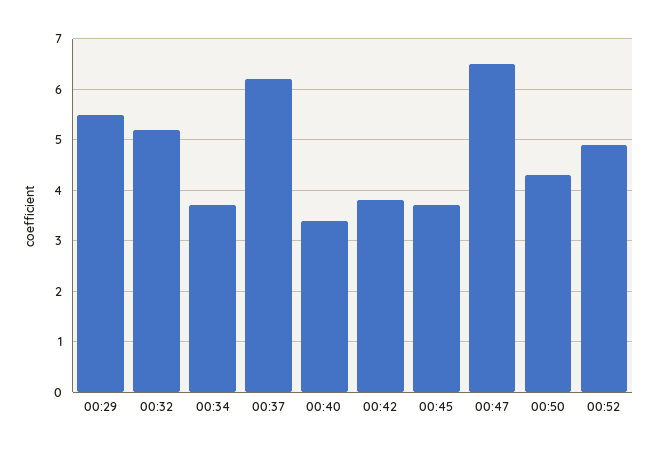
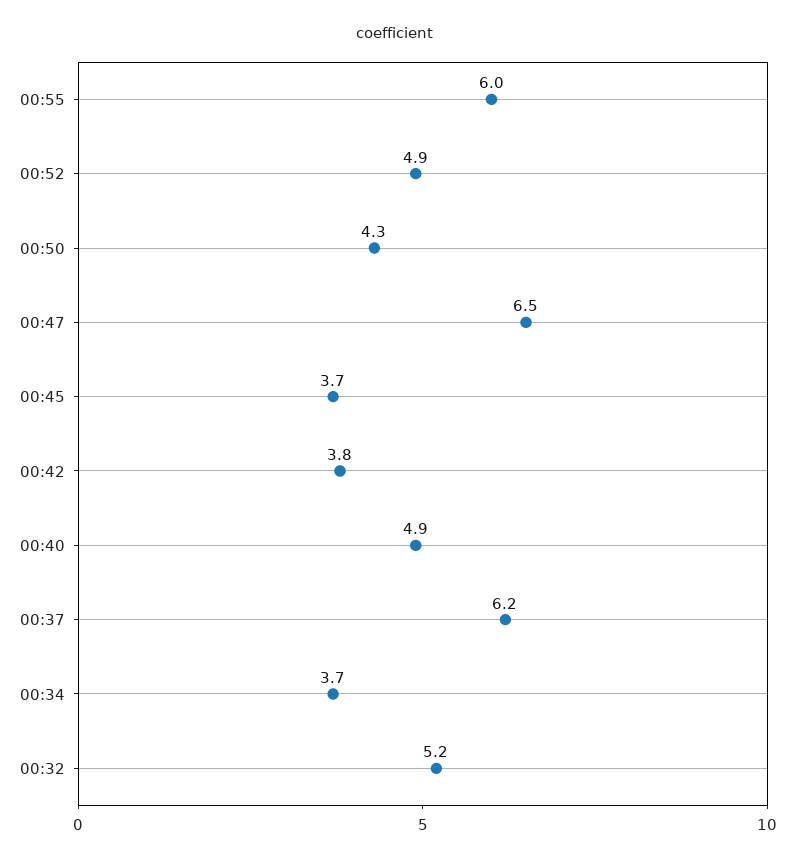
00:29: 5.5 -> none
00:40: 3.5 -> 4.9
00:55: none -> 6

